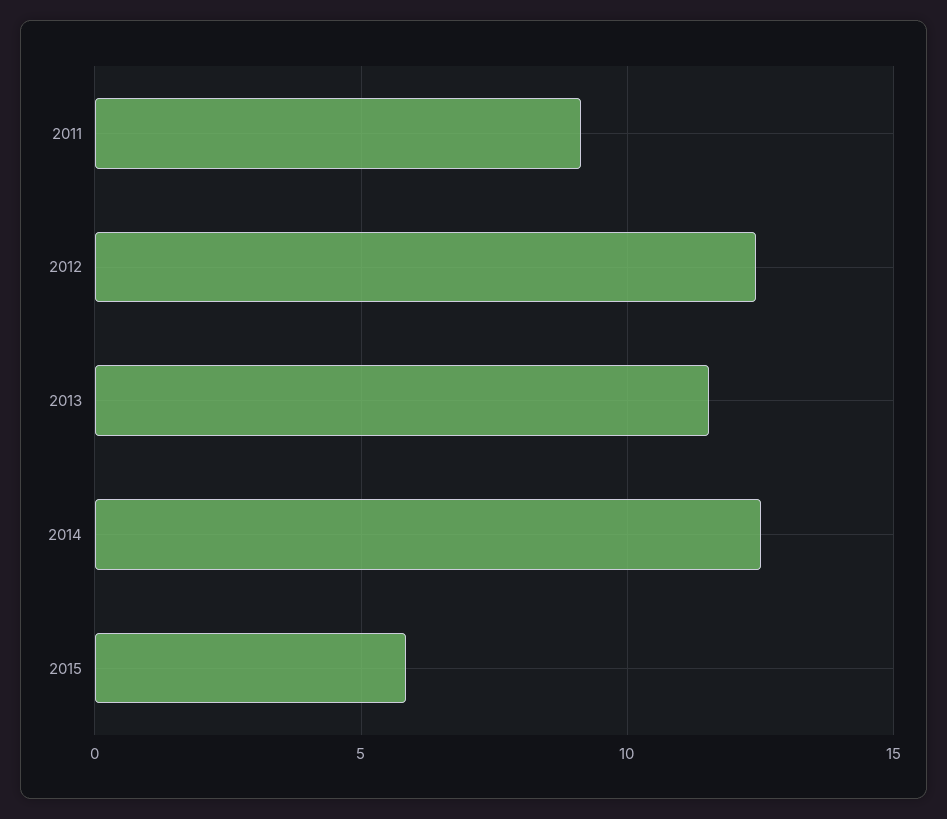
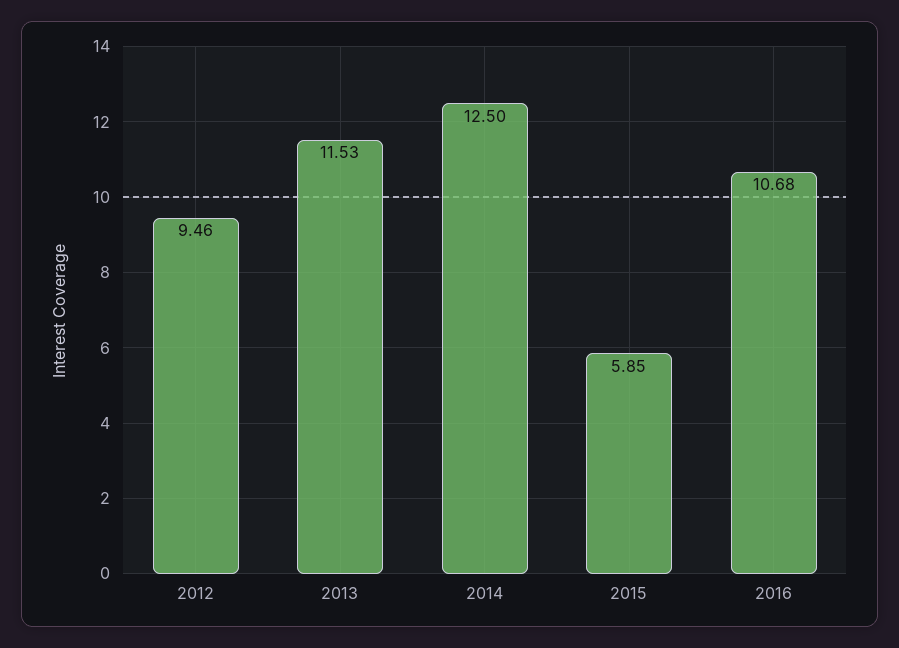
2011: 9 -> none
2012: 12.5 -> 9.46
2016: none -> 10.68

